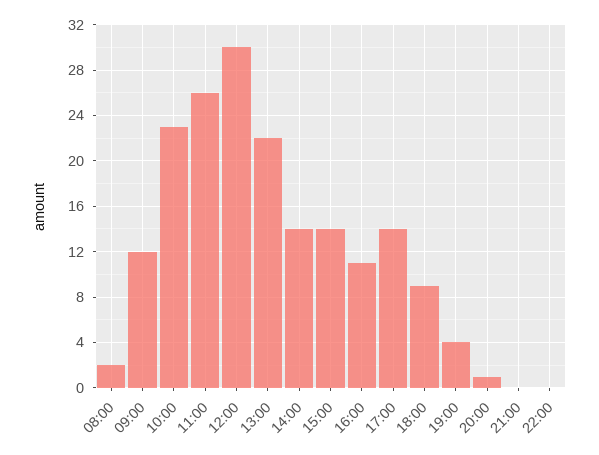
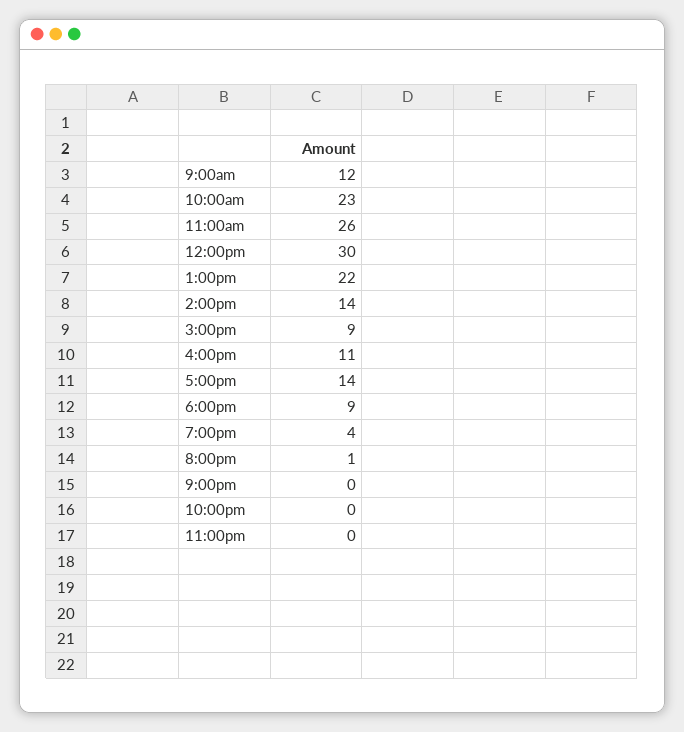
08:00: 2 -> none
15:00: 14 -> 9
11:00pm: none -> 0

